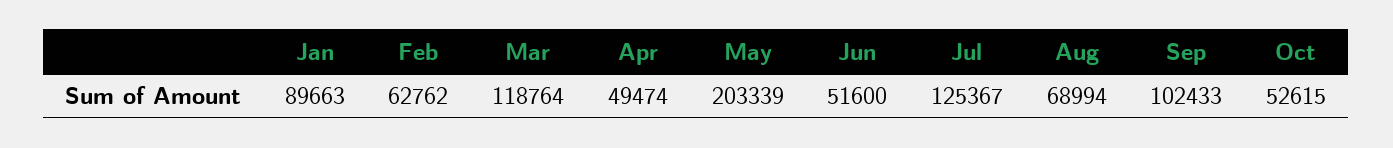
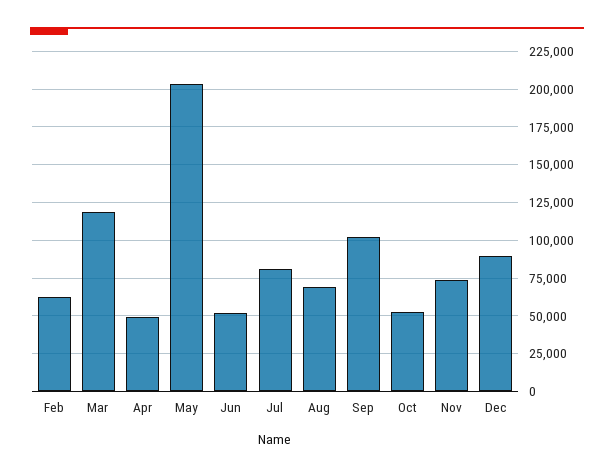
Jan: 89663 -> none
Jul: 125367 -> 80000
Nov: none -> 75000
Dec: none -> 90000

